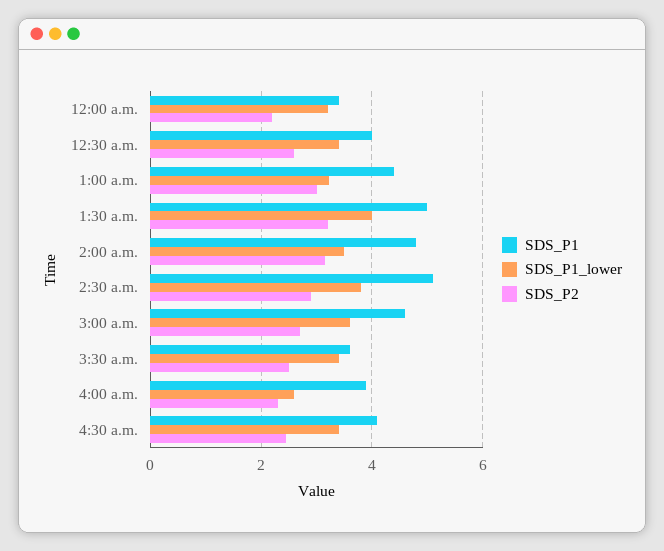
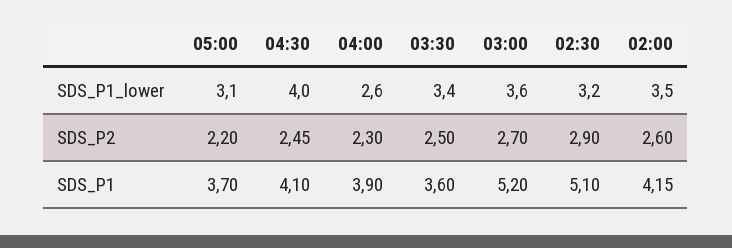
SDS_P1, 12:00 a.m.: 3.4 -> none
SDS_P1_lower, 12:00 a.m.: 3.2 -> none
SDS_P2, 12:00 a.m.: 2.2 -> none
SDS_P1, 12:30 a.m.: 4 -> none
SDS_P1_lower, 12:30 a.m.: 3.4 -> none
SDS_P2, 12:30 a.m.: 2.6 -> none
SDS_P1, 1:00 a.m.: 4.4 -> none
SDS_P1_lower, 1:00 a.m.: 3.2 -> none
SDS_P2, 1:00 a.m.: 3 -> none
SDS_P1, 1:30 a.m.: 5 -> none
SDS_P1_lower, 1:30 a.m.: 4 -> none
SDS_P2, 1:30 a.m.: 3.2 -> none
SDS_P1, 2:00 a.m.: 4.8 -> 4.15
SDS_P2, 2:00 a.m.: 3.2 -> 2.6
SDS_P1_lower, 2:30 a.m.: 3.8 -> 3.2
SDS_P1, 3:00 a.m.: 4.6 -> 5.2
SDS_P1_lower, 4:30 a.m.: 3.4 -> 4
SDS_P1_lower, 05:00: none -> 3.1
SDS_P2, 05:00: none -> 2.2
SDS_P1, 05:00: none -> 3.7

